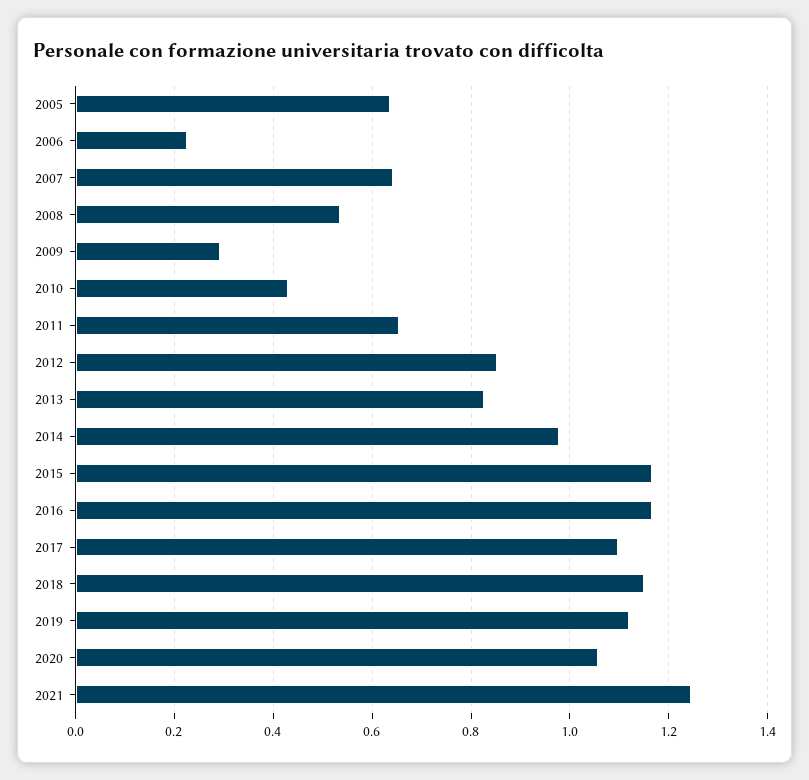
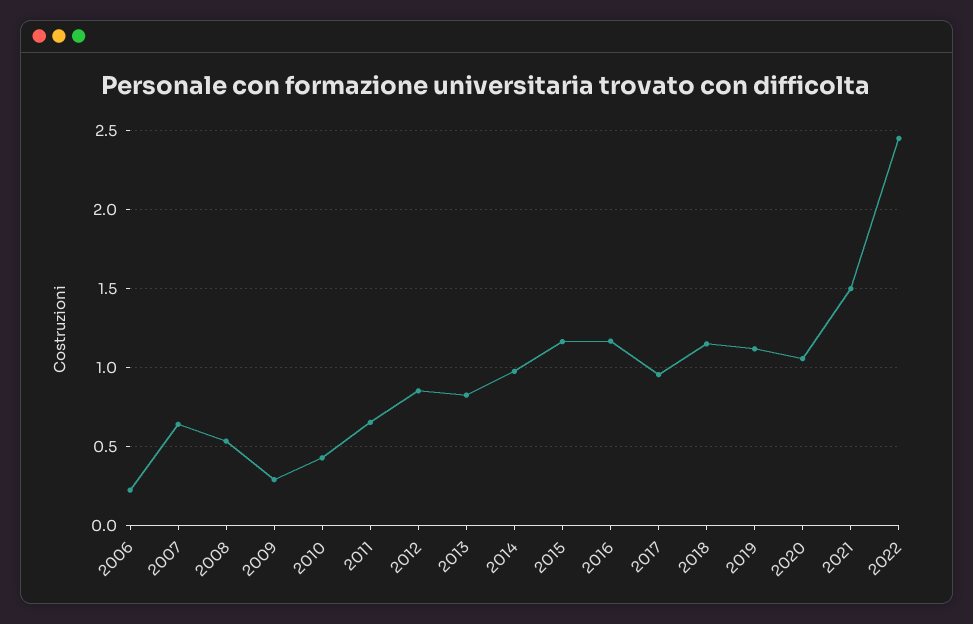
2005: 0.64 -> none
2017: 1.1 -> 0.95
2021: 1.24 -> 1.5
2022: none -> 2.45

